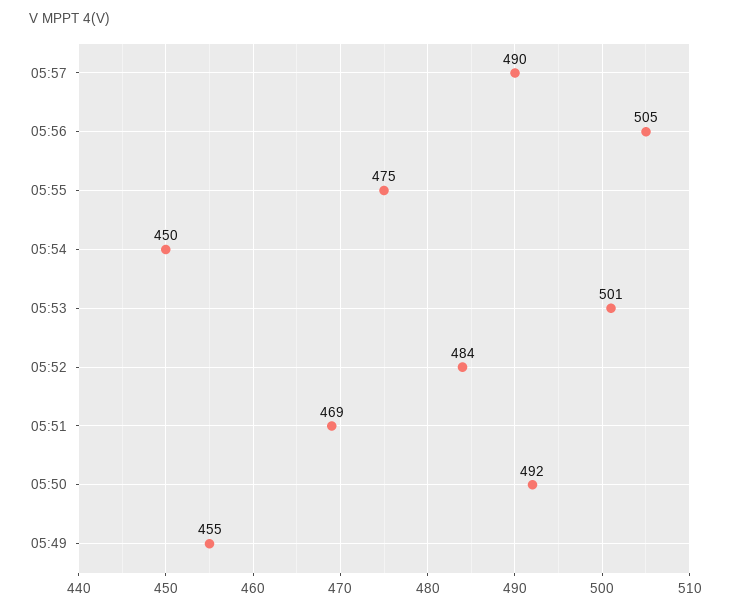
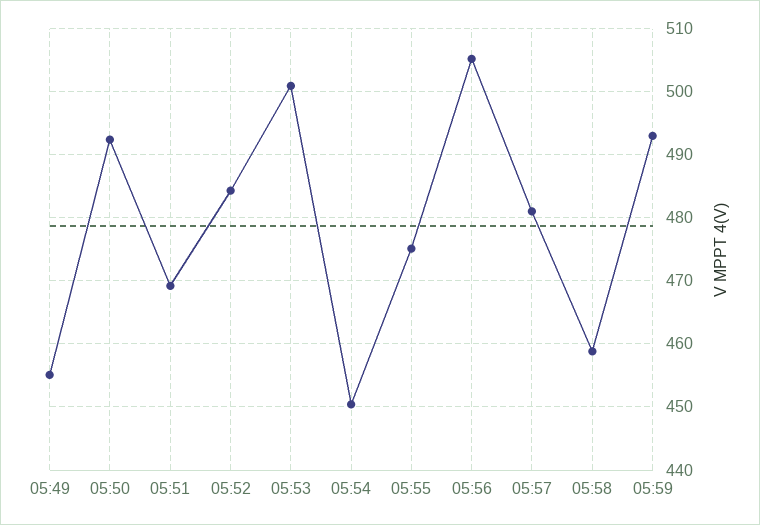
05:57: 490 -> 481
05:58: none -> 459
05:59: none -> 493

